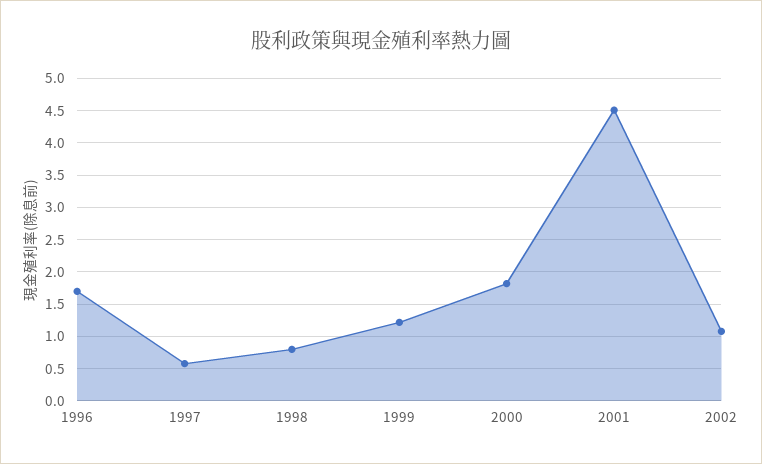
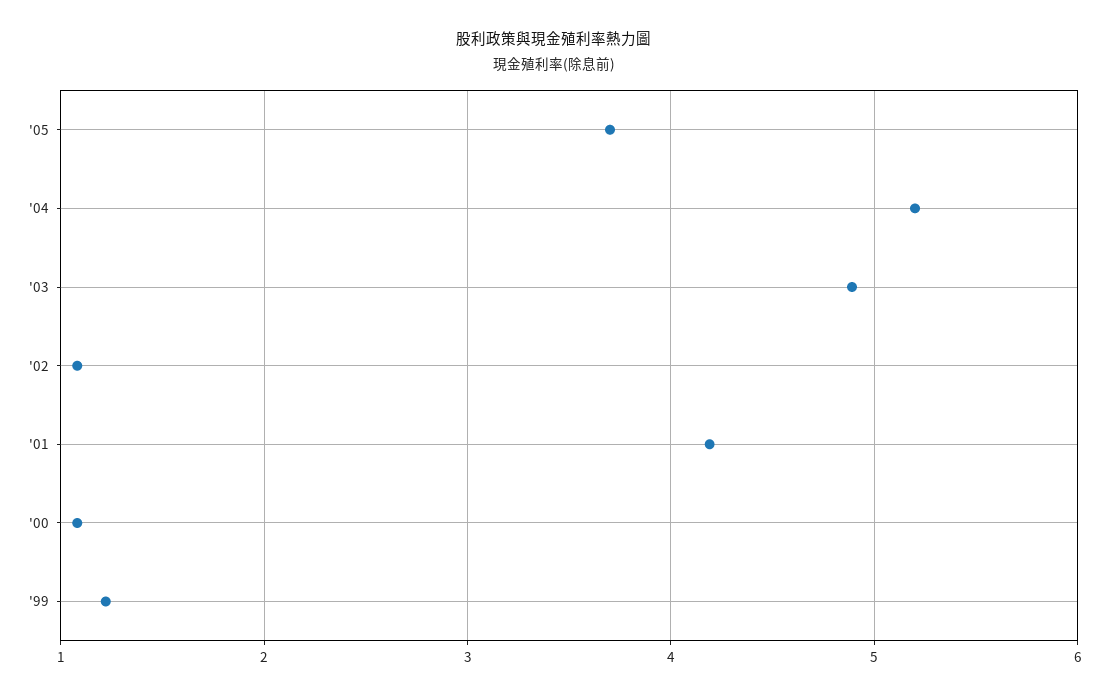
1996: 1.7 -> none
1997: 0.6 -> none
1998: 0.8 -> none
2000: 1.8 -> 1.1
2001: 4.5 -> 4.2
'05: none -> 3.7
'04: none -> 5.2
'03: none -> 4.9

